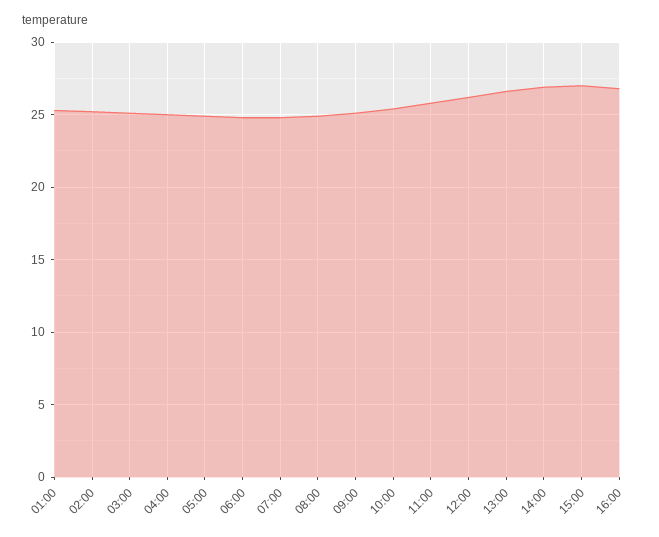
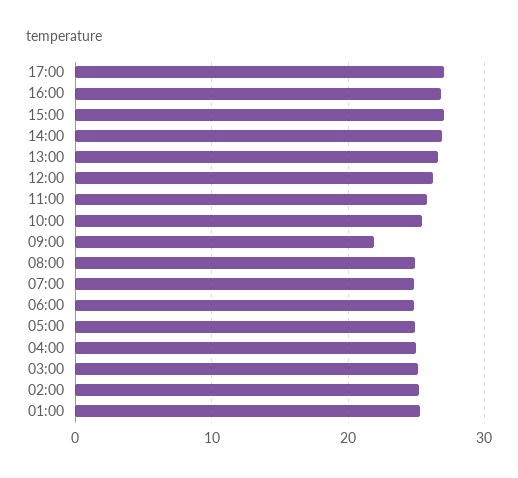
09:00: 25 -> 22
17:00: none -> 27

